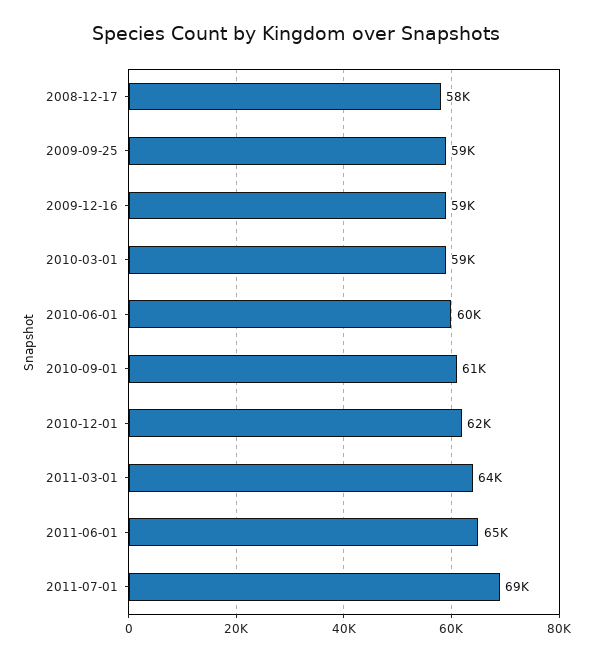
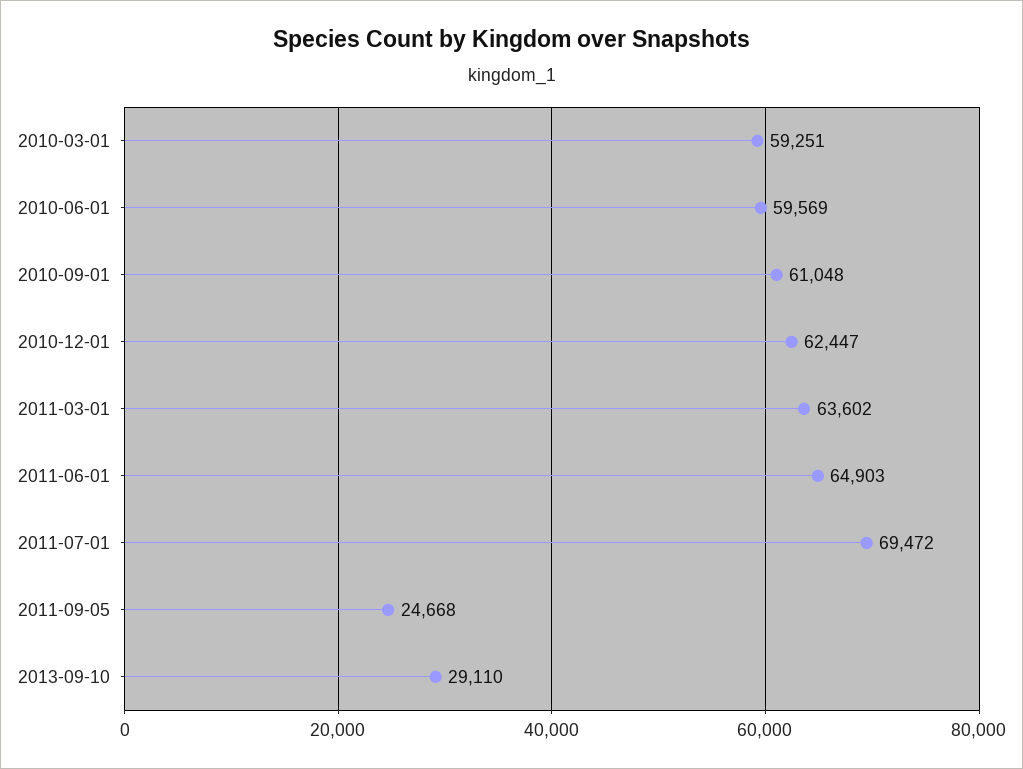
2008-12-17: 58000 -> none
2009-09-25: 59000 -> none
2009-12-16: 59000 -> none
2011-09-05: none -> 24668
2013-09-10: none -> 29110

